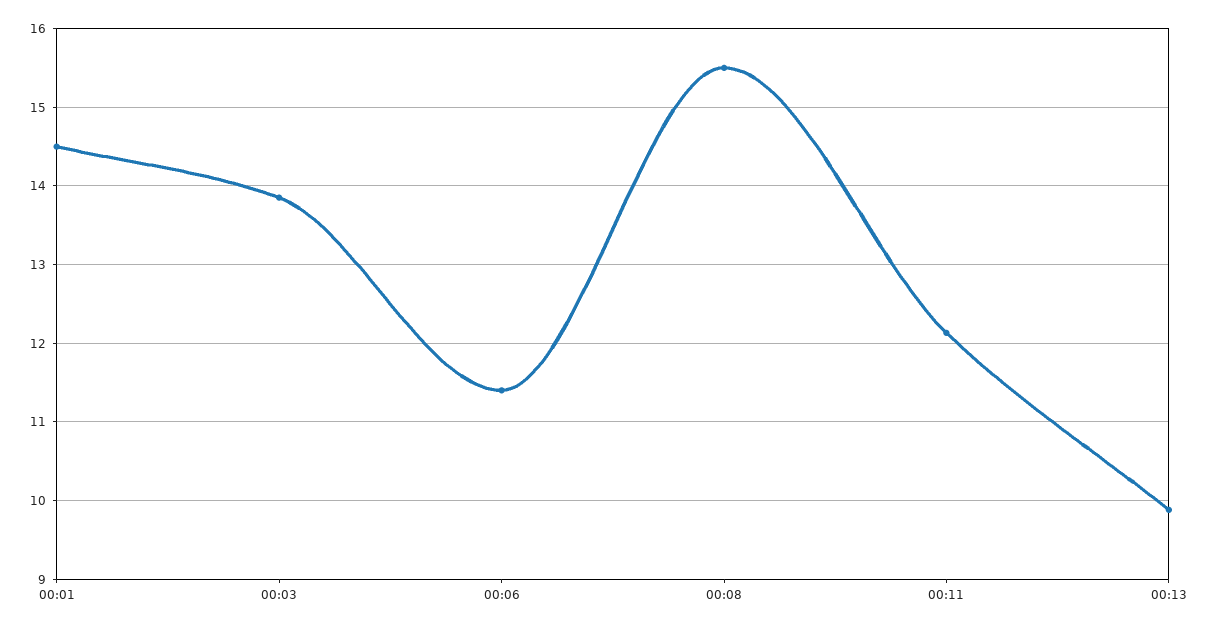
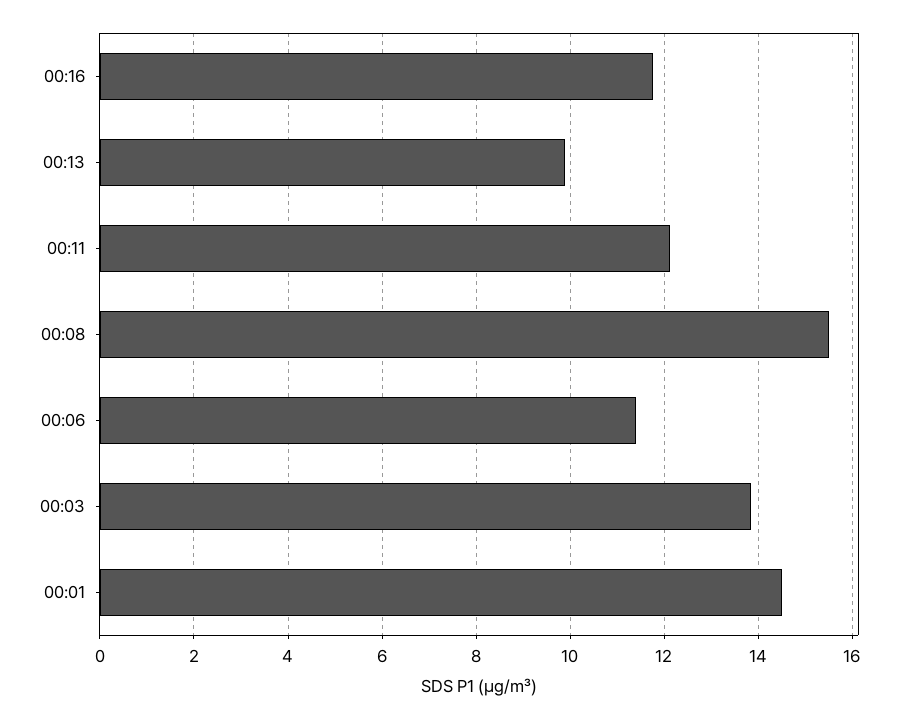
00:16: none -> 11.8

